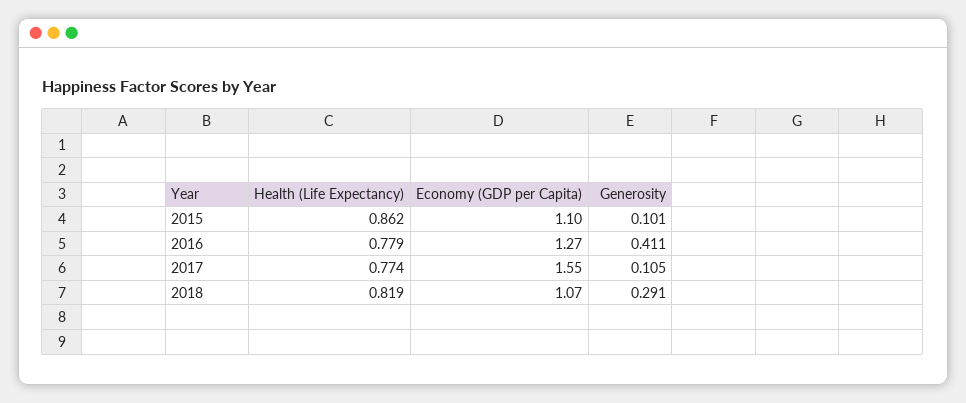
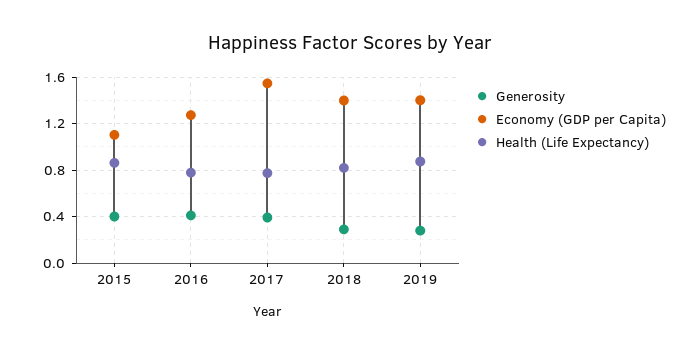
Generosity, 2015: 0.101 -> 0.4
Generosity, 2017: 0.105 -> 0.4
Economy (GDP per Capita), 2018: 1.07 -> 1.4
Generosity, 2019: none -> 0.3
Economy (GDP per Capita), 2019: none -> 1.4
Health (Life Expectancy), 2019: none -> 0.9

